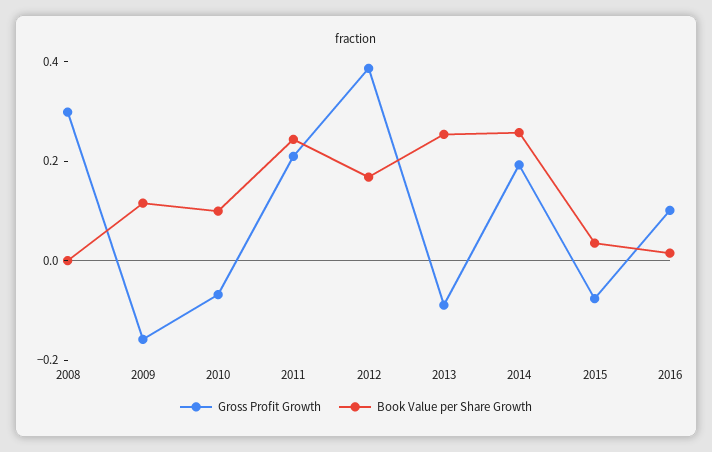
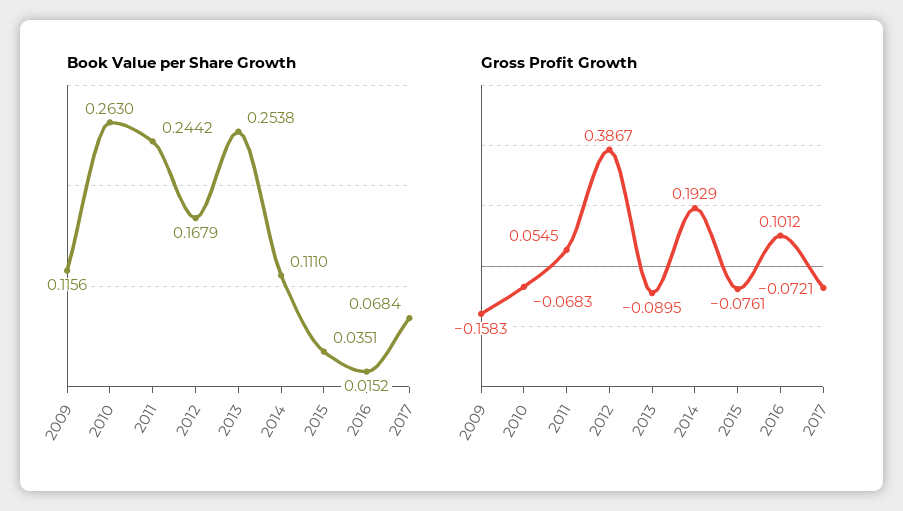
Gross Profit Growth, 2008: 0.3 -> none
Book Value per Share Growth, 2008: 0 -> none
Book Value per Share Growth, 2010: 0.1 -> 0.263
Gross Profit Growth, 2011: 0.2 -> 0.0545
Book Value per Share Growth, 2014: 0.25 -> 0.111
Book Value per Share Growth, 2017: none -> 0.0684
Gross Profit Growth, 2017: none -> -0.0721

